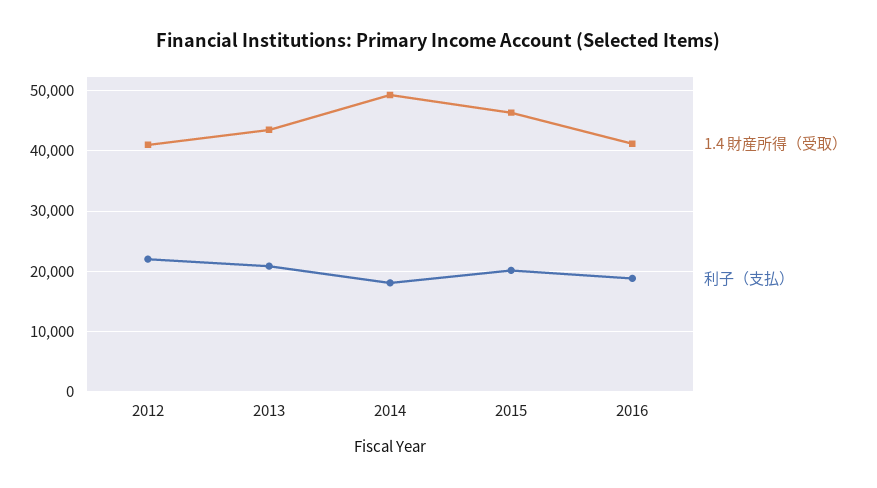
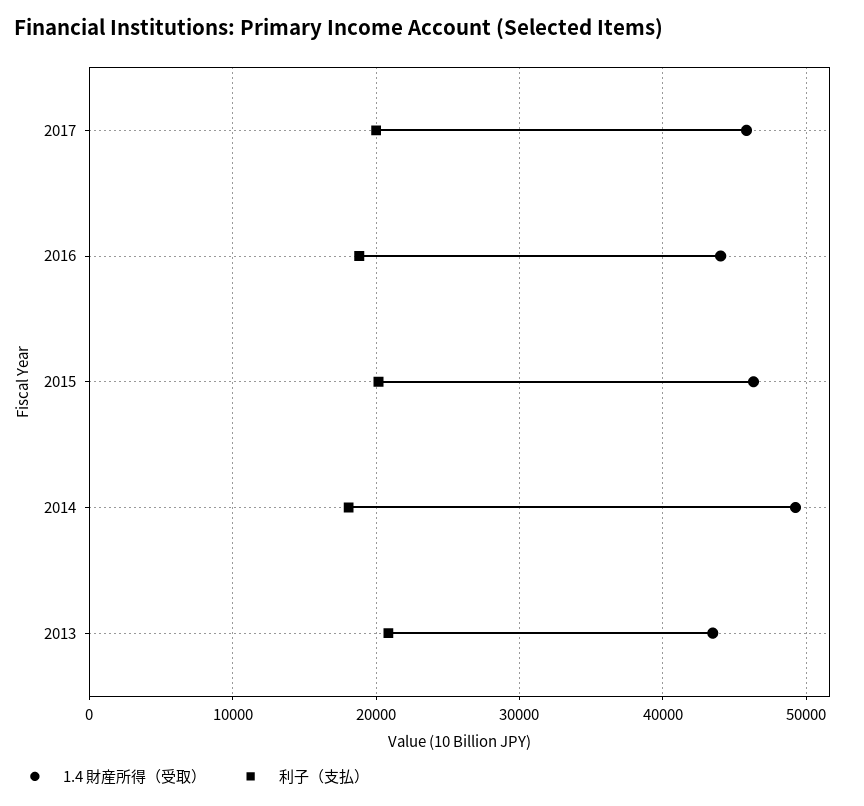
1.4 財産所得（受取）, 2012: 41000 -> none
利子（支払）, 2012: 22000 -> none
1.4 財産所得（受取）, 2016: 41000 -> 44000
1.4 財産所得（受取）, 2017: none -> 46000
利子（支払）, 2017: none -> 20000

